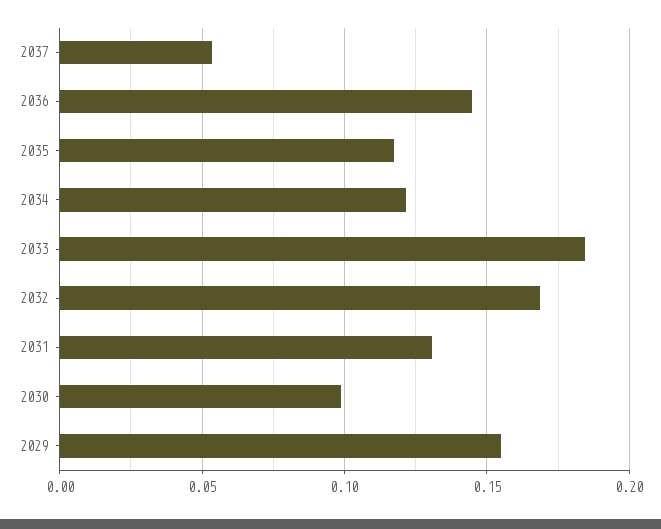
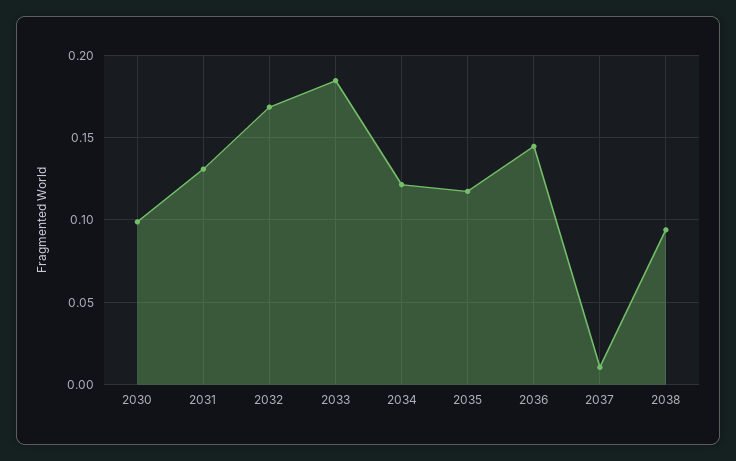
2037: 0.055 -> 0.01
2029: 0.155 -> none
2038: none -> 0.095

